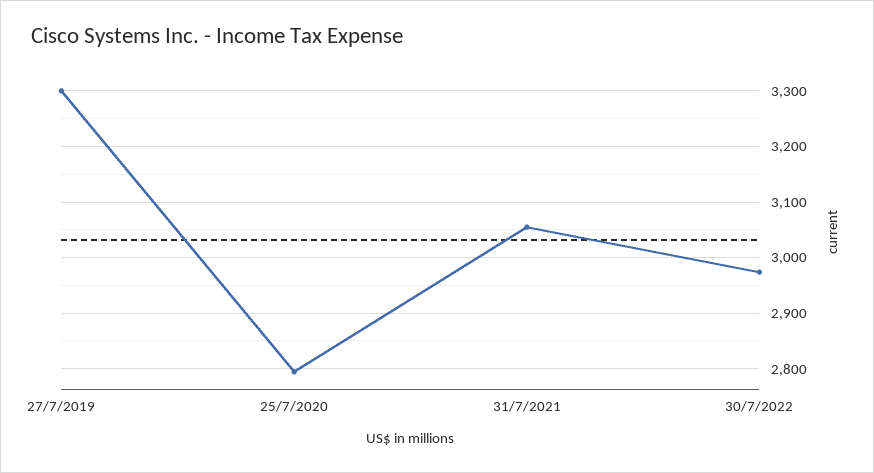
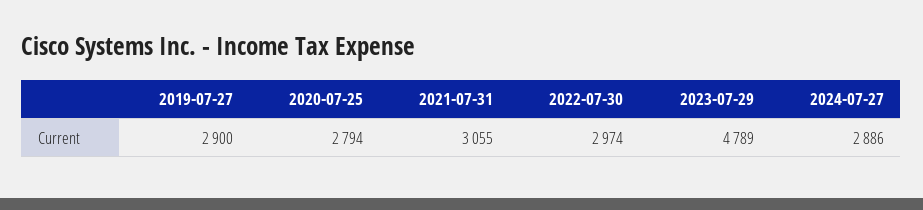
27/7/2019: 3300 -> 2900
2023-07-29: none -> 4789
2024-07-27: none -> 2886

